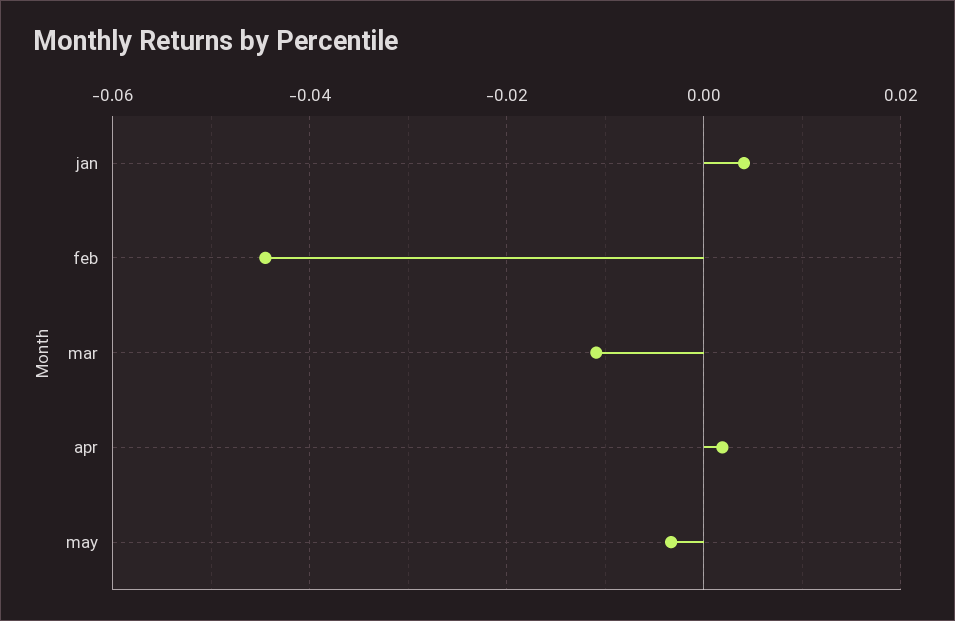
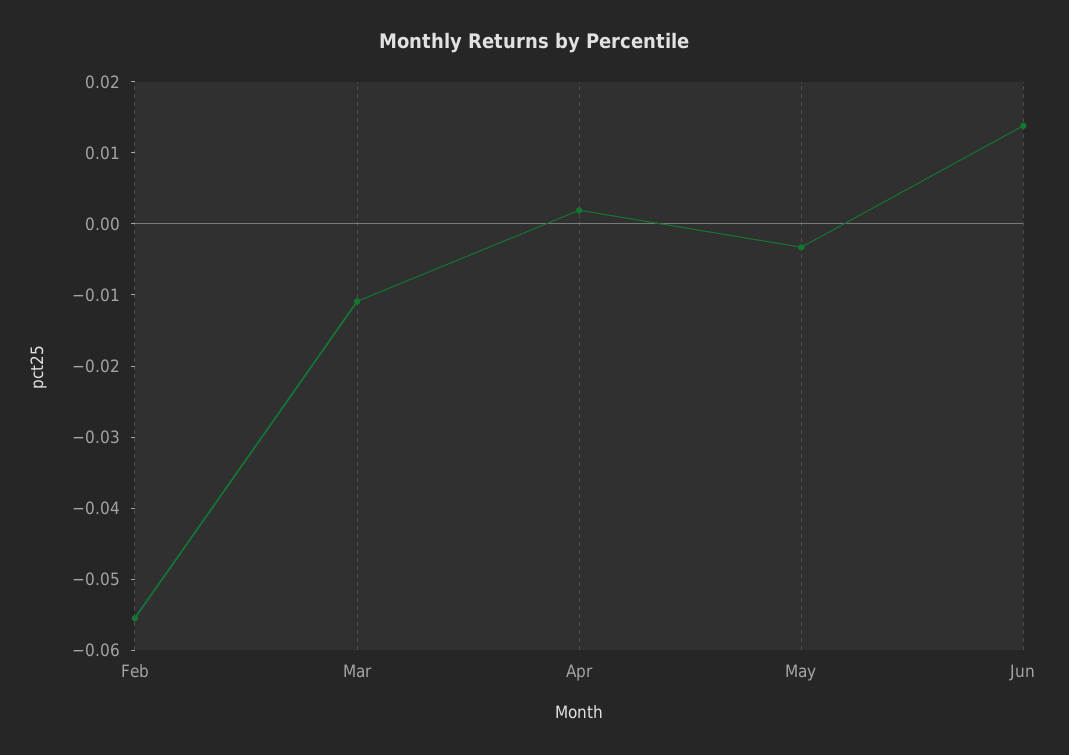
jan: 0.004 -> none
feb: -0.044 -> -0.056
Jun: none -> 0.014

